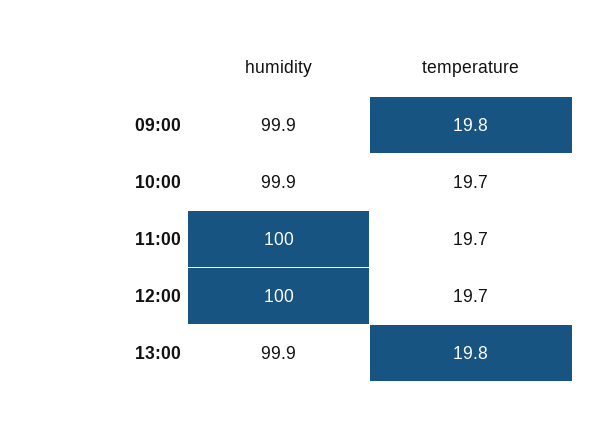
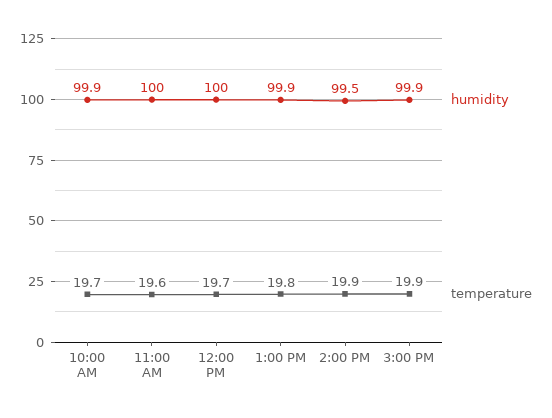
humidity, 09:00: 99.9 -> none
temperature, 09:00: 19.8 -> none
temperature, 11:00: 19.7 -> 19.6
humidity, 2:00 PM: none -> 99.5
temperature, 2:00 PM: none -> 19.9
humidity, 3:00 PM: none -> 99.9
temperature, 3:00 PM: none -> 19.9

